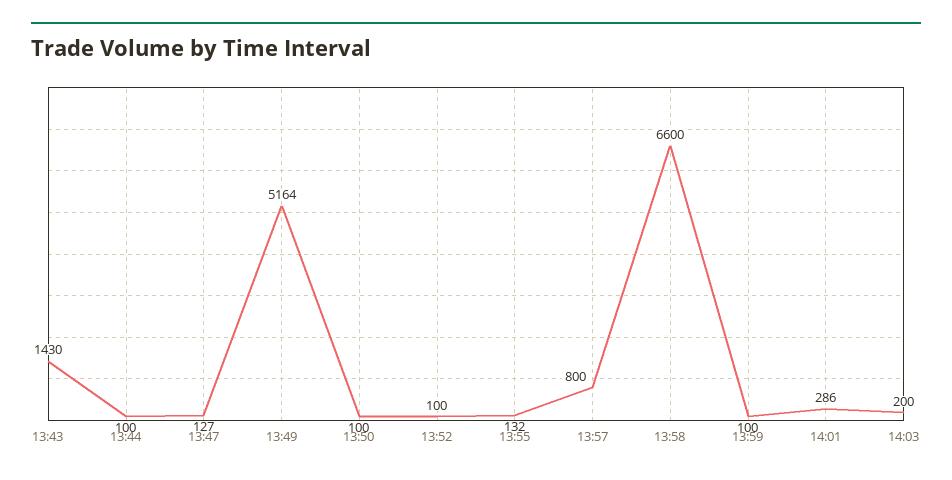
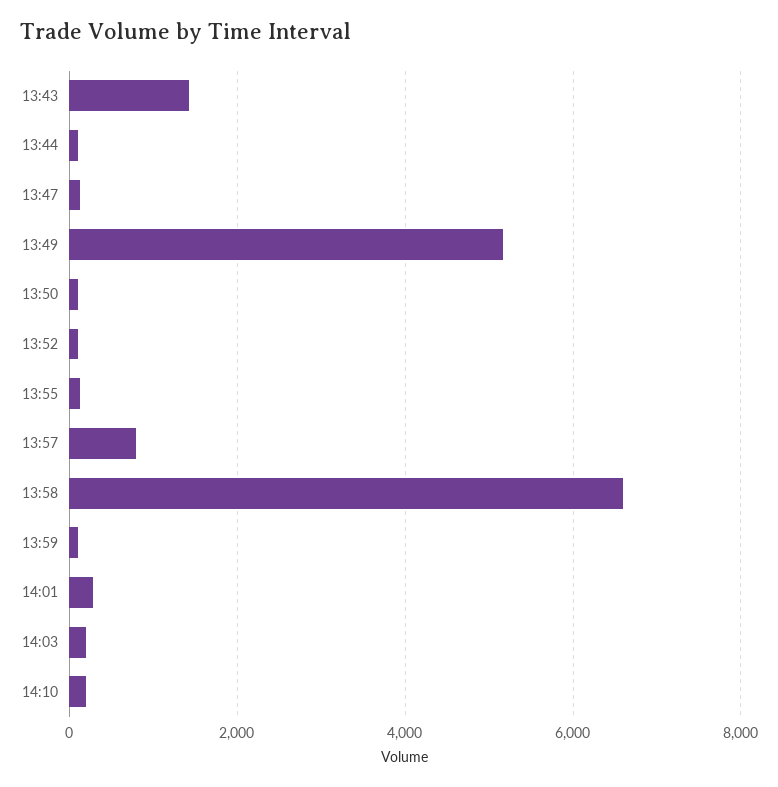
14:10: none -> 200

